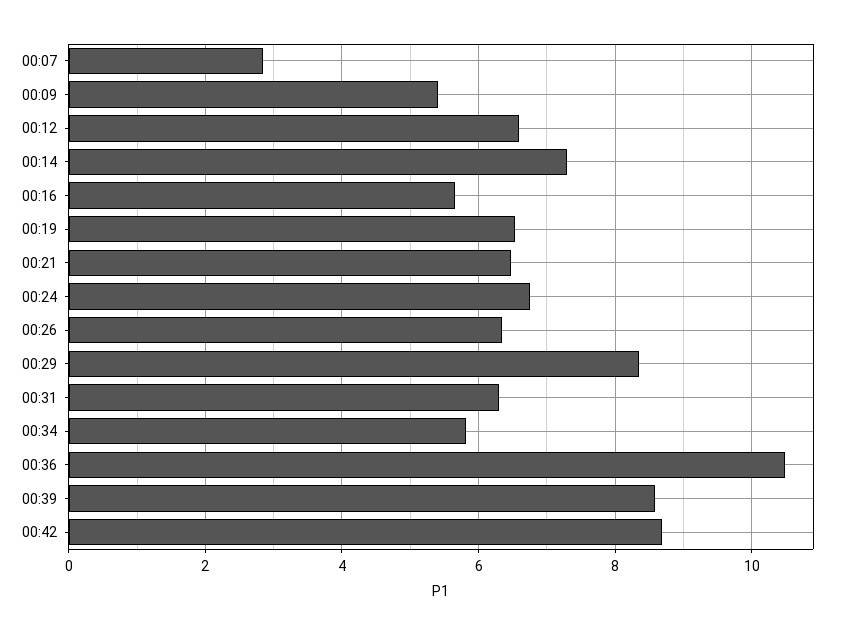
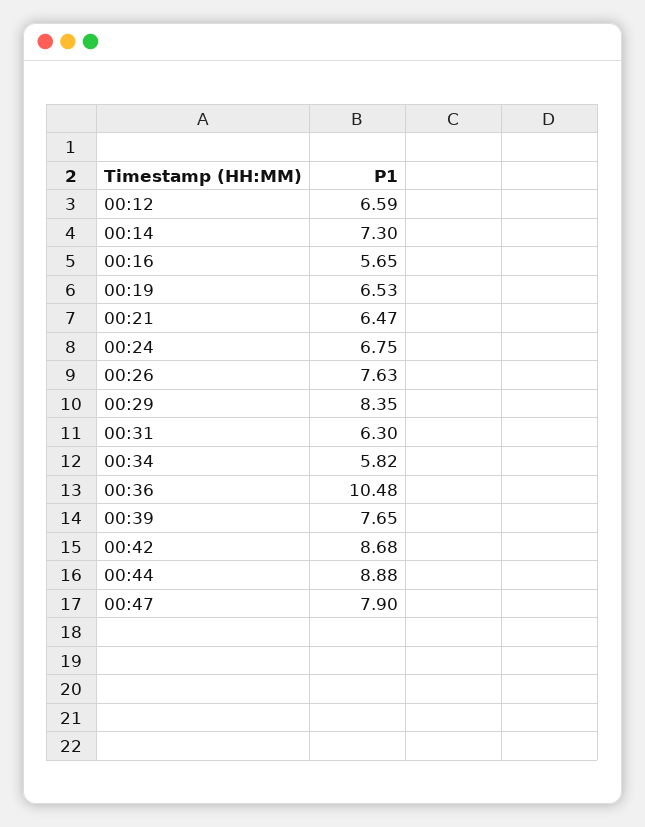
00:07: 2.8 -> none
00:09: 5.4 -> none
00:26: 6.4 -> 7.63
00:39: 8.6 -> 7.65
00:44: none -> 8.88
00:47: none -> 7.9

